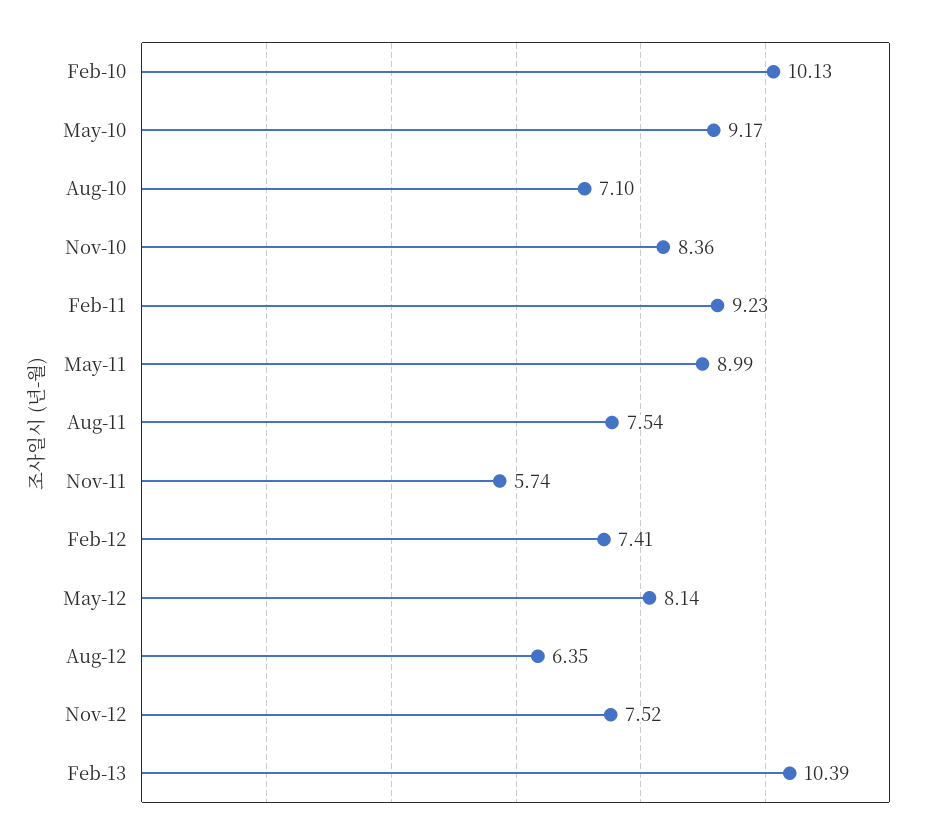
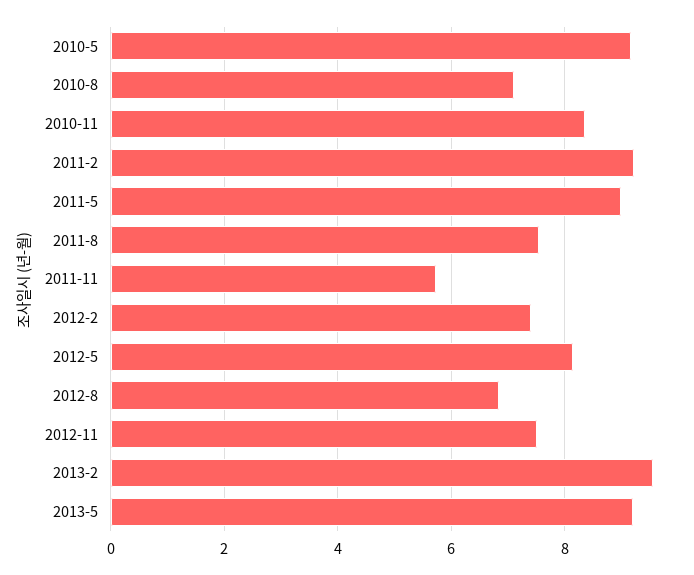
Feb-10: 10.13 -> none
Aug-12: 6.35 -> 6.8
Feb-13: 10.39 -> 9.6
2013-5: none -> 9.2

